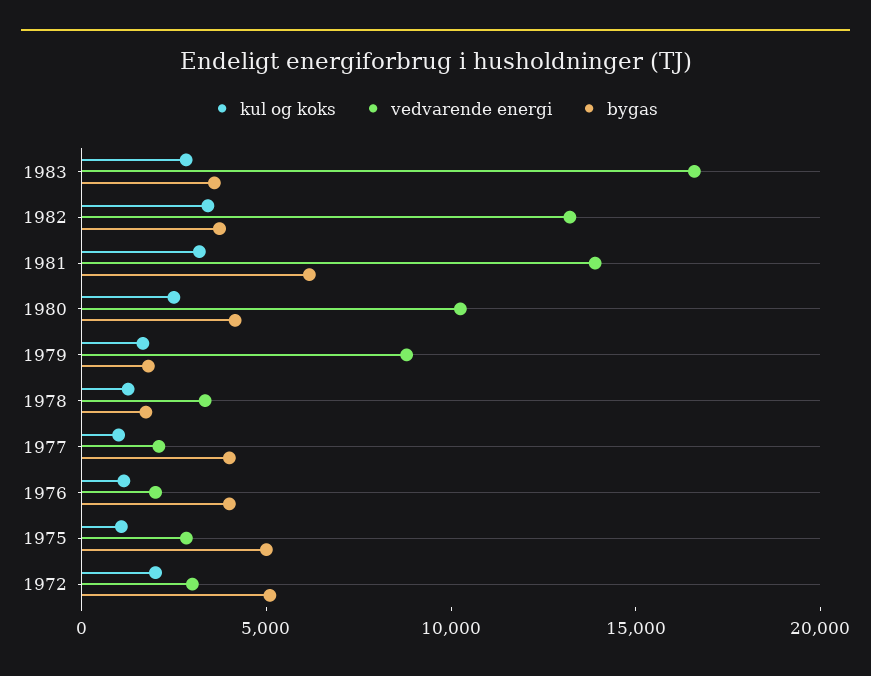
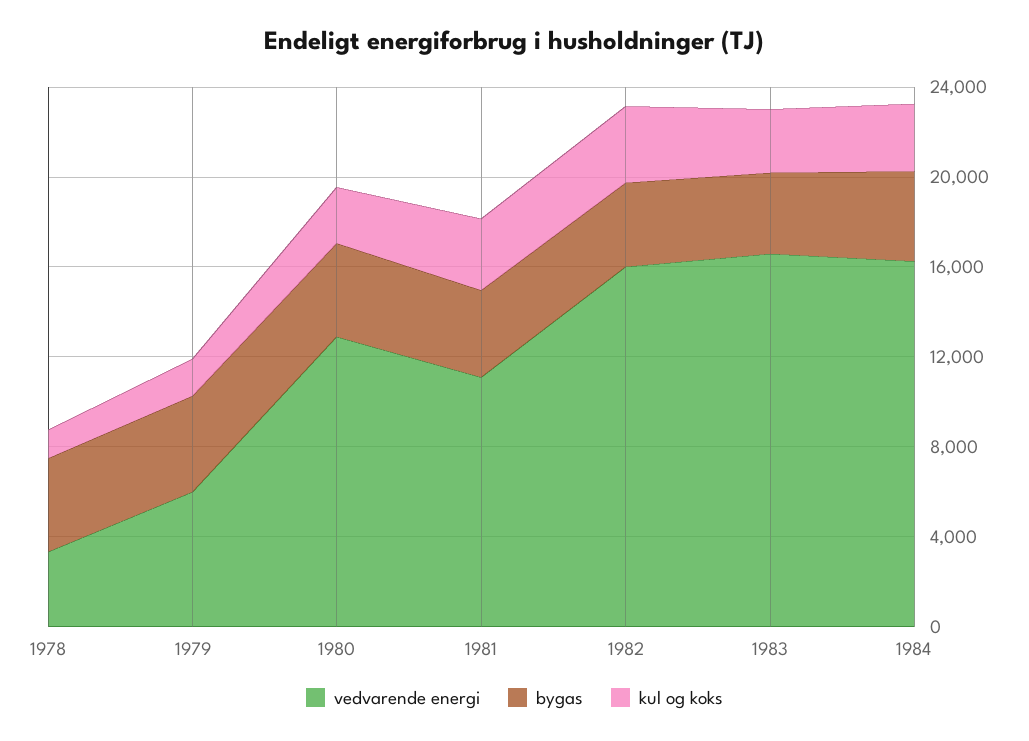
vedvarende energi, 1982: 13000 -> 16000
vedvarende energi, 1981: 14000 -> 11000
bygas, 1981: 6000 -> 4000
vedvarende energi, 1980: 10000 -> 13000
vedvarende energi, 1979: 9000 -> 6000
bygas, 1979: 2000 -> 4000
bygas, 1978: 2000 -> 4000
kul og koks, 1977: 1000 -> none
vedvarende energi, 1977: 2000 -> none
bygas, 1977: 4000 -> none
kul og koks, 1976: 1000 -> none
vedvarende energi, 1976: 2000 -> none
bygas, 1976: 4000 -> none
kul og koks, 1975: 1000 -> none
vedvarende energi, 1975: 3000 -> none
bygas, 1975: 5000 -> none
kul og koks, 1972: 2000 -> none
vedvarende energi, 1972: 3000 -> none
bygas, 1972: 5000 -> none
vedvarende energi, 1984: none -> 16000
bygas, 1984: none -> 4000
kul og koks, 1984: none -> 3000

